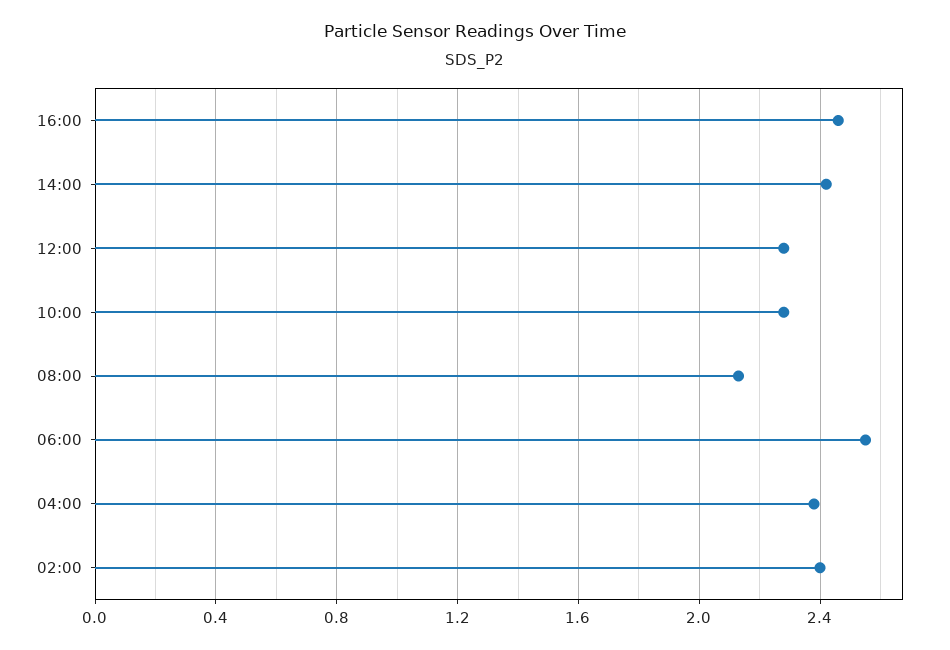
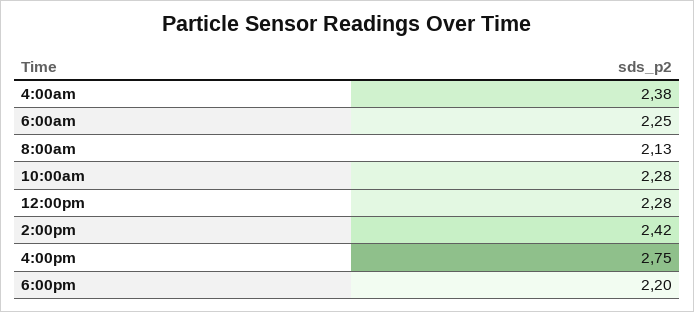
16:00: 2.45 -> 2.75
06:00: 2.55 -> 2.25
02:00: 2.4 -> none
6:00pm: none -> 2.2

